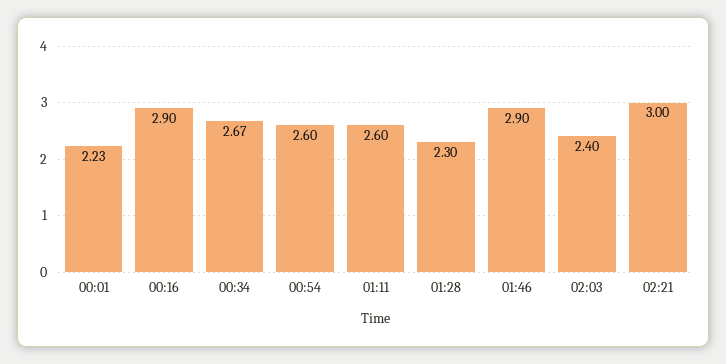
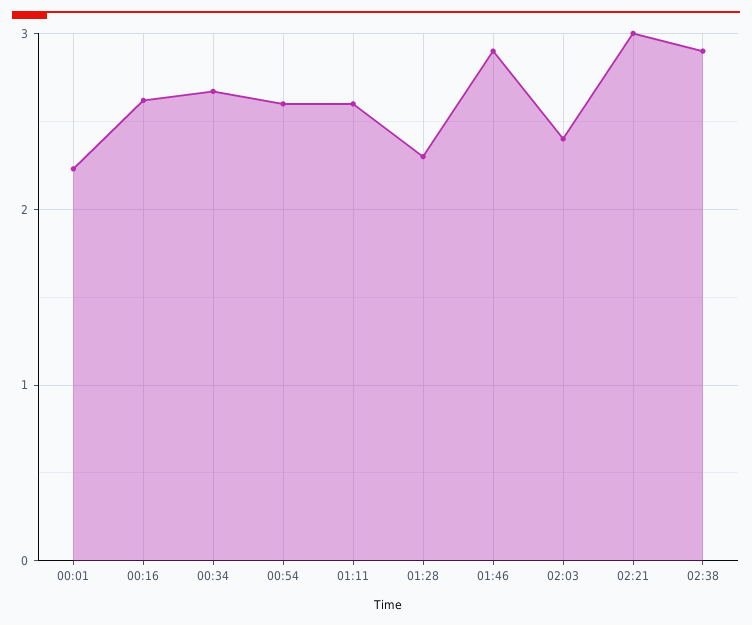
00:16: 2.9 -> 2.6
02:38: none -> 2.9

